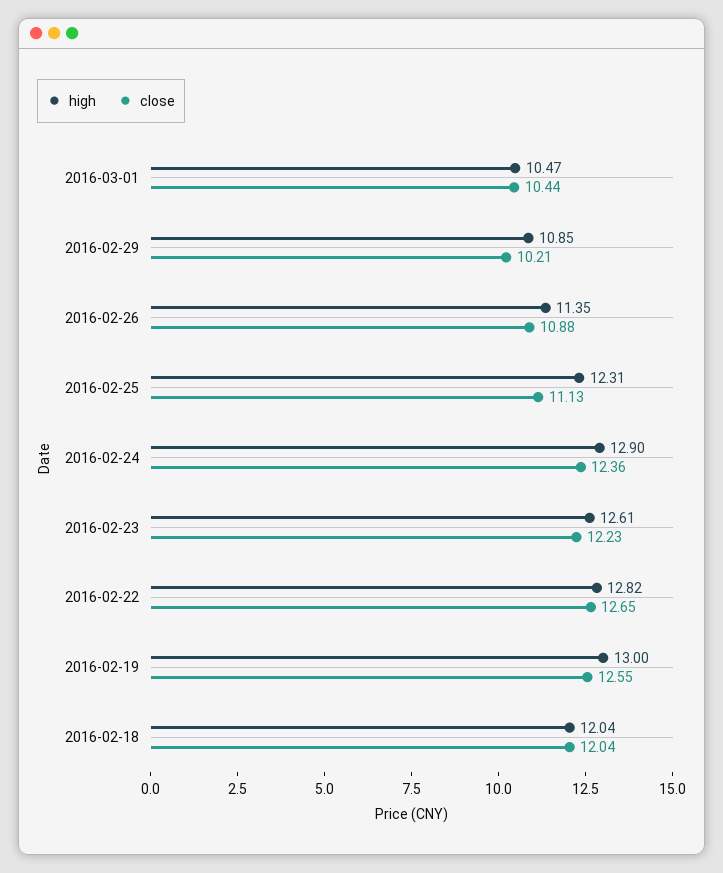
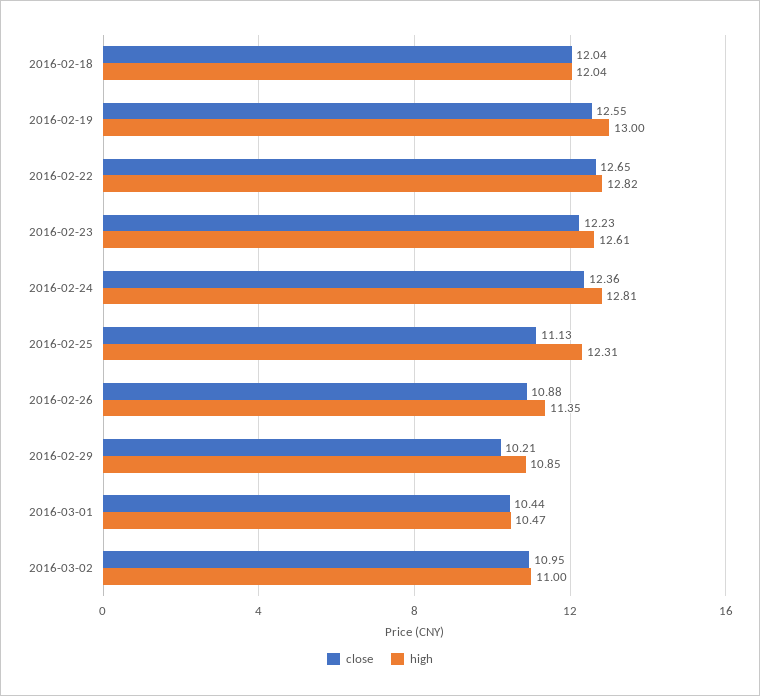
high, 2016-02-24: 12.9 -> 12.81
close, 2016-03-02: none -> 10.95
high, 2016-03-02: none -> 11

